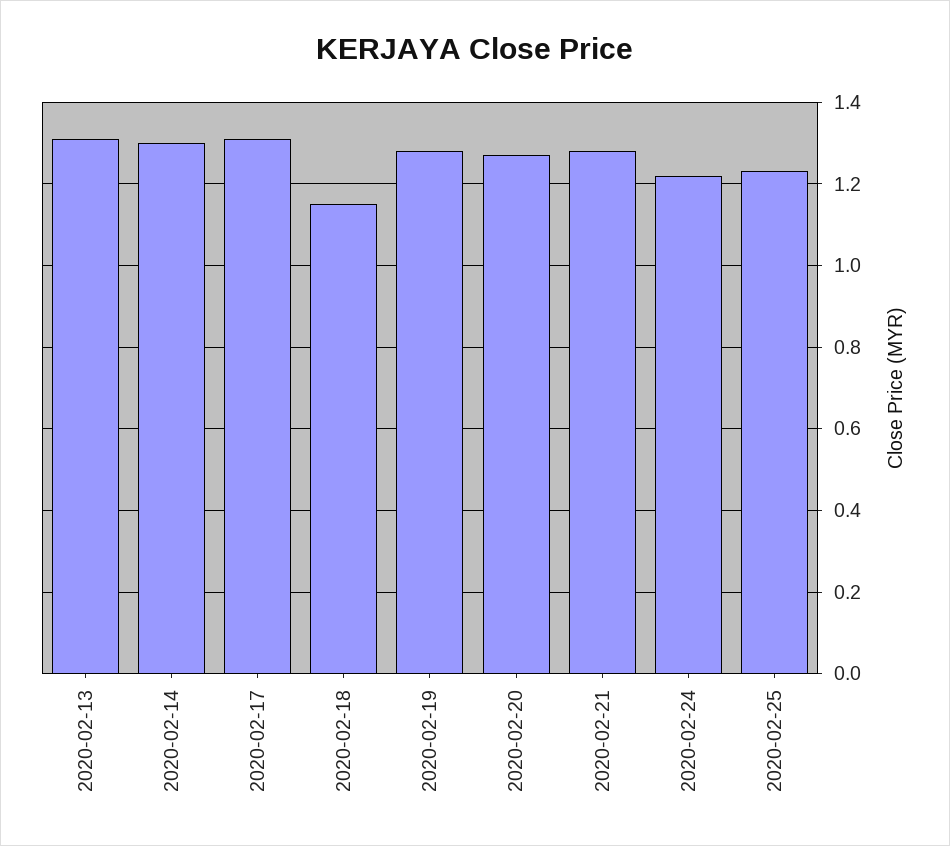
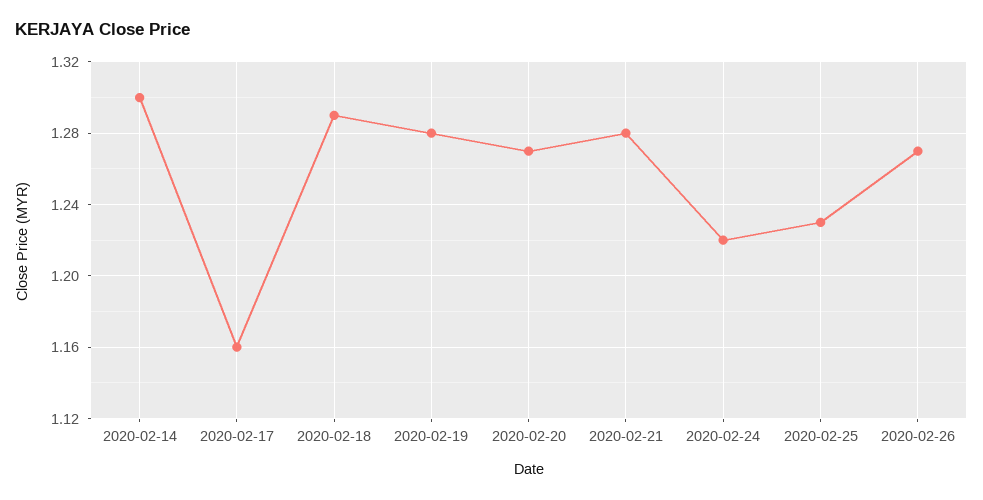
2020-02-13: 1.3 -> none
2020-02-17: 1.3 -> 1.16
2020-02-18: 1.15 -> 1.29
2020-02-26: none -> 1.27

